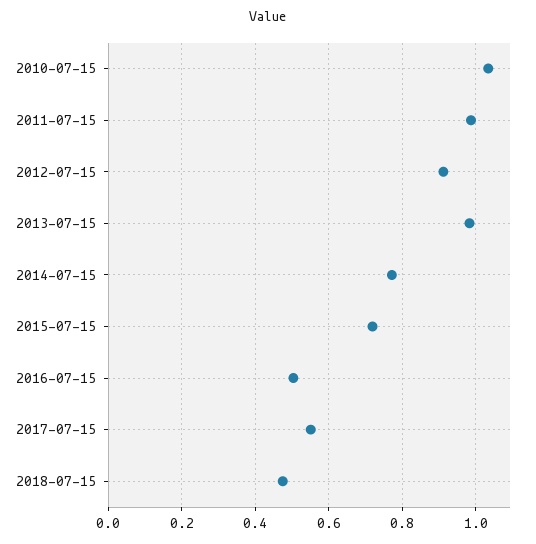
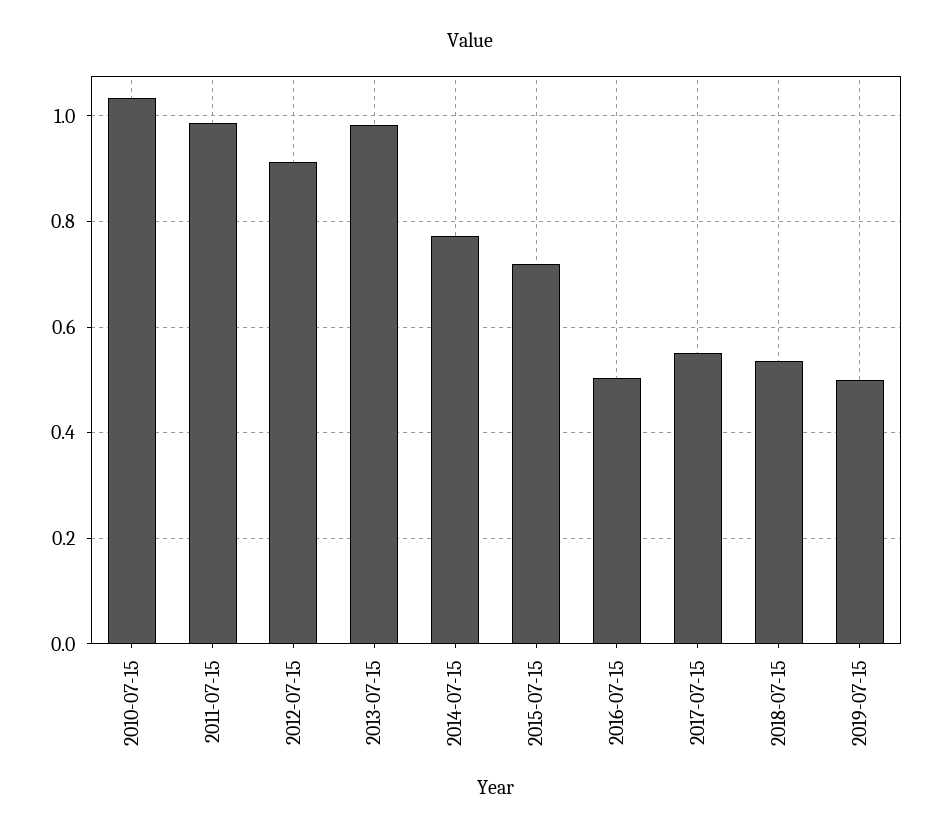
2018-07-15: 0.48 -> 0.54
2019-07-15: none -> 0.5

